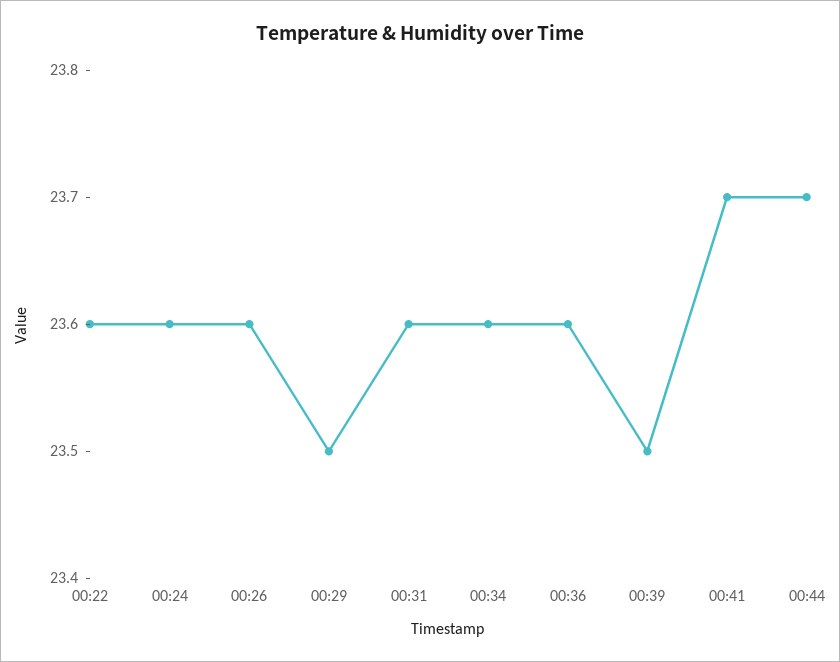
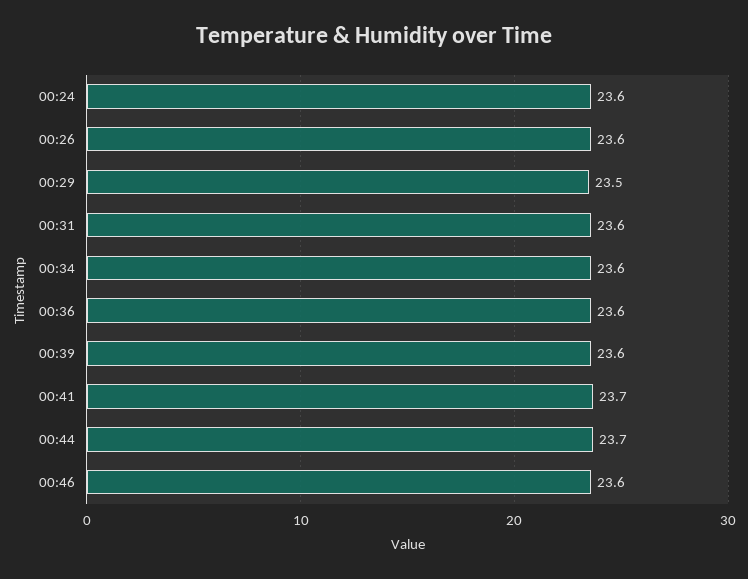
00:22: 23.6 -> none
00:39: 23.5 -> 23.6
00:46: none -> 23.6

